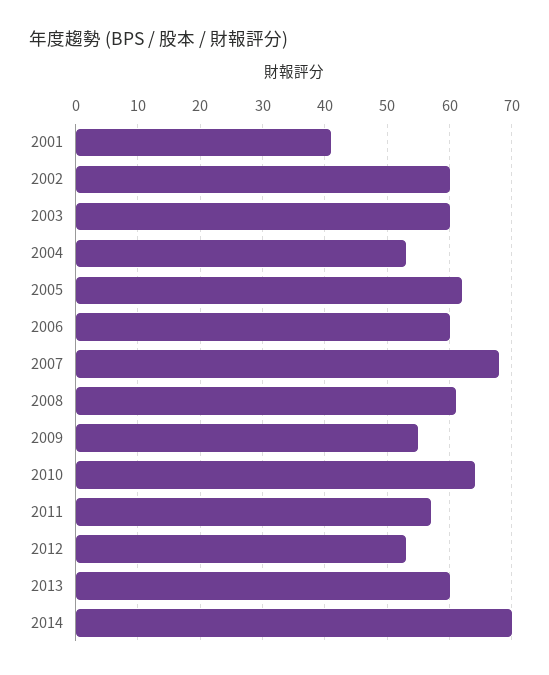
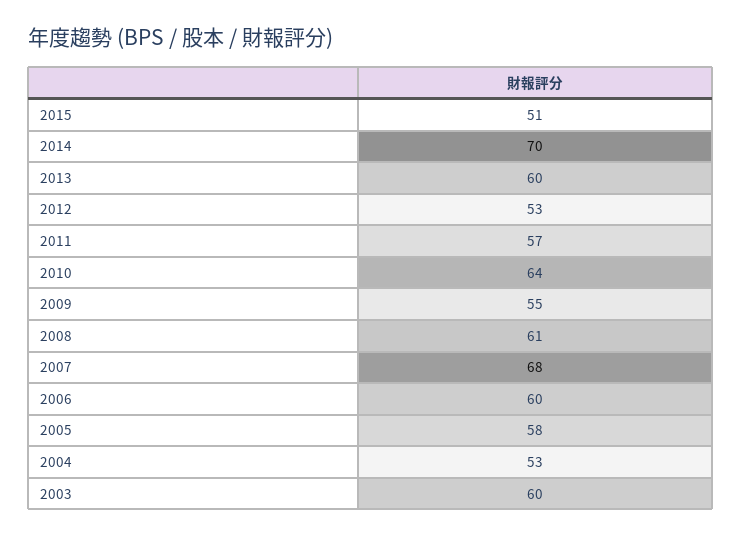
2001: 41 -> none
2002: 60 -> none
2005: 62 -> 58
2015: none -> 51

